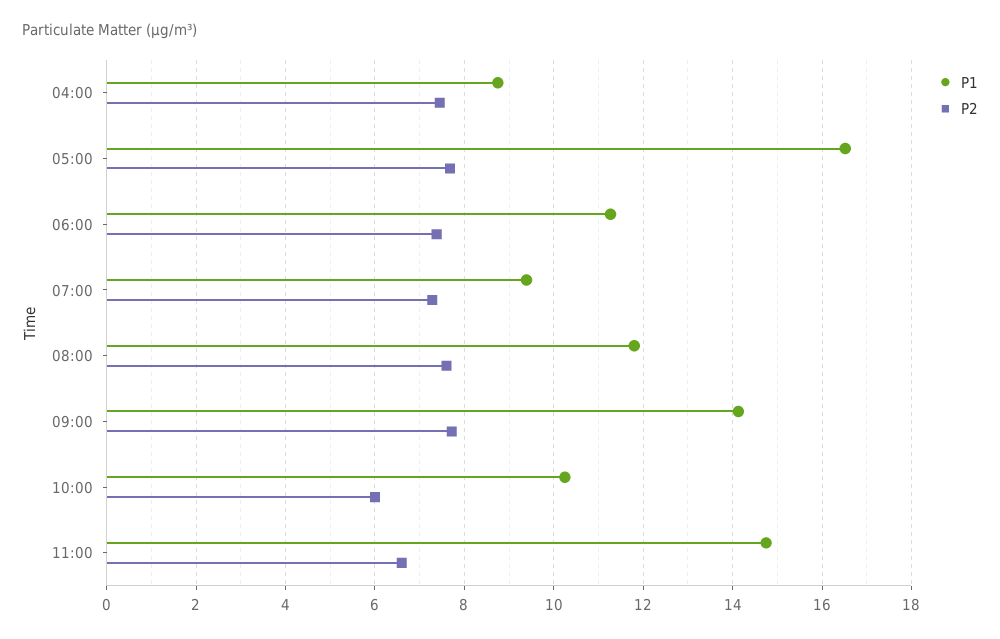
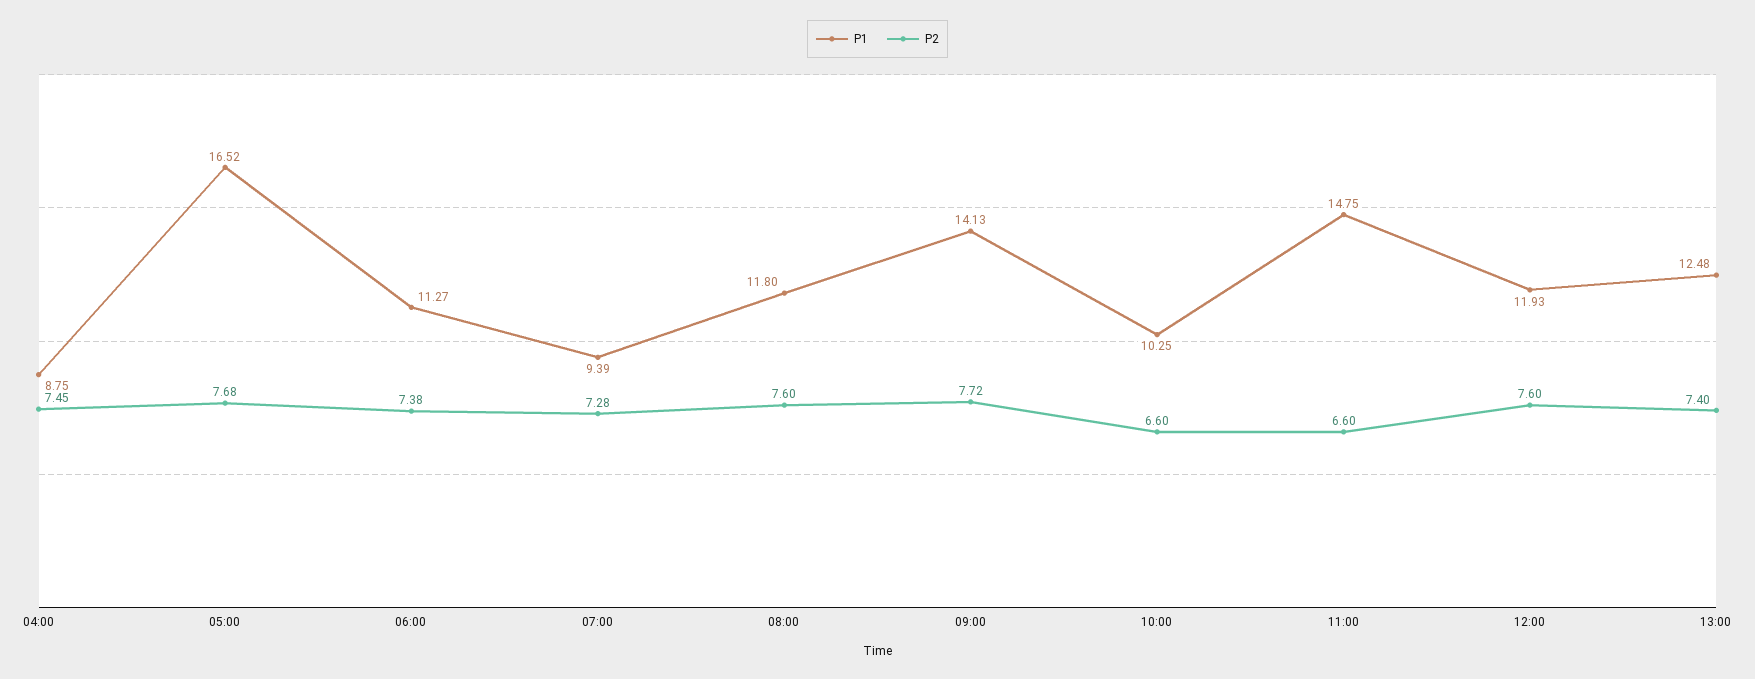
P2, 10:00: 6 -> 6.6
P1, 12:00: none -> 11.93
P2, 12:00: none -> 7.6
P1, 13:00: none -> 12.48
P2, 13:00: none -> 7.4

